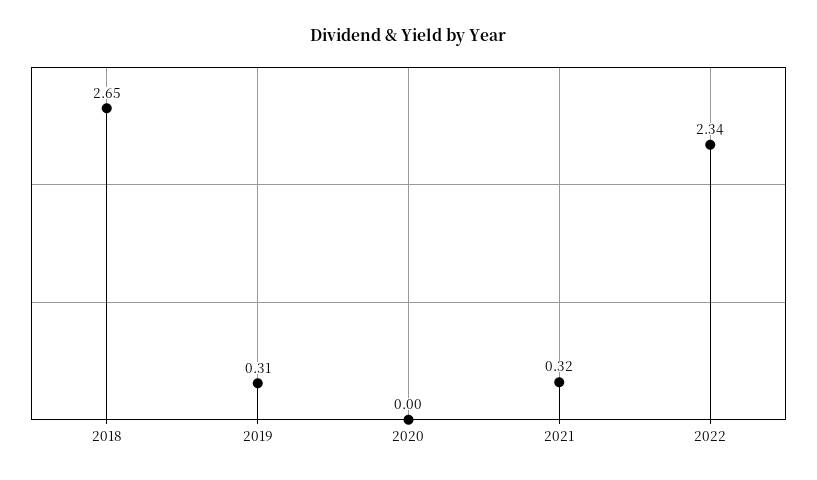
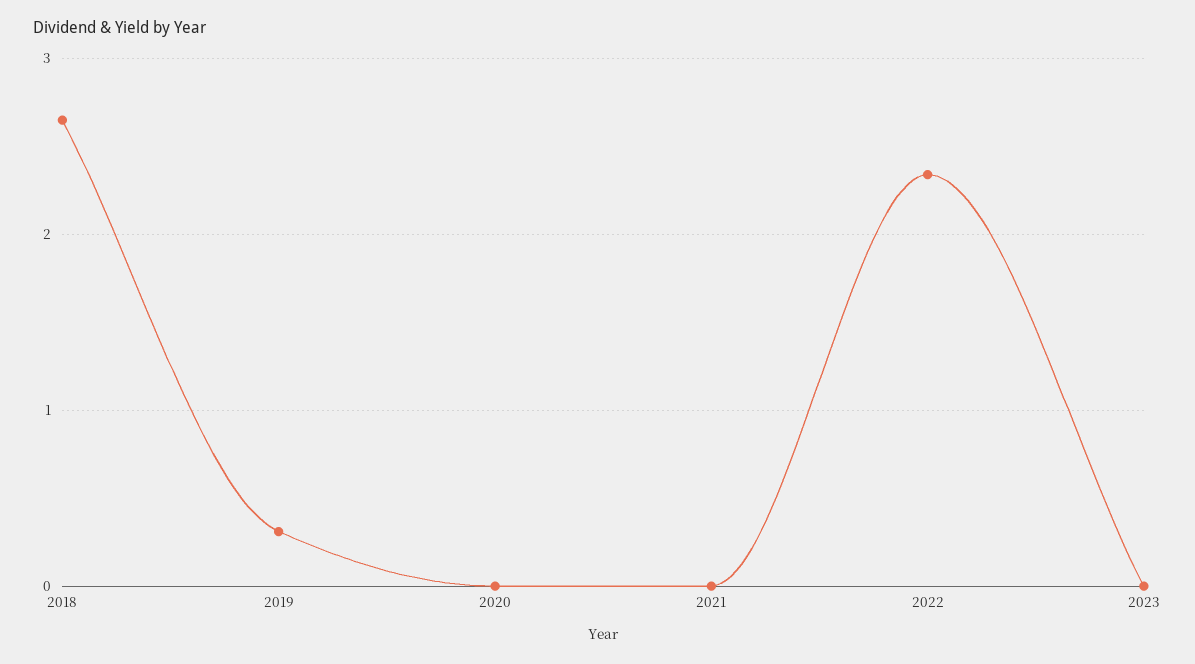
2021: 0.32 -> 0
2023: none -> 0

